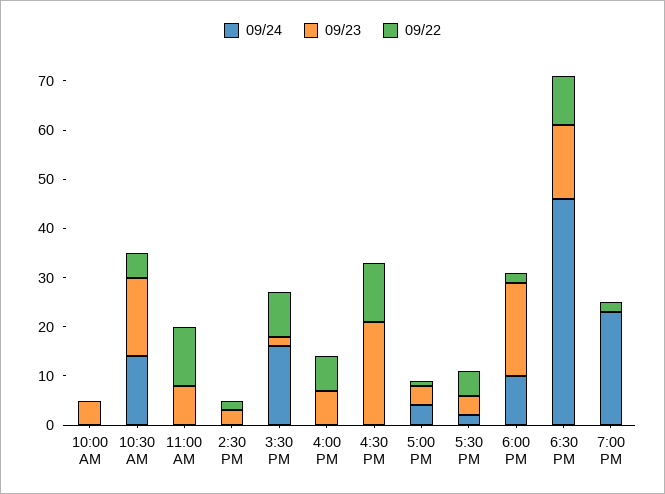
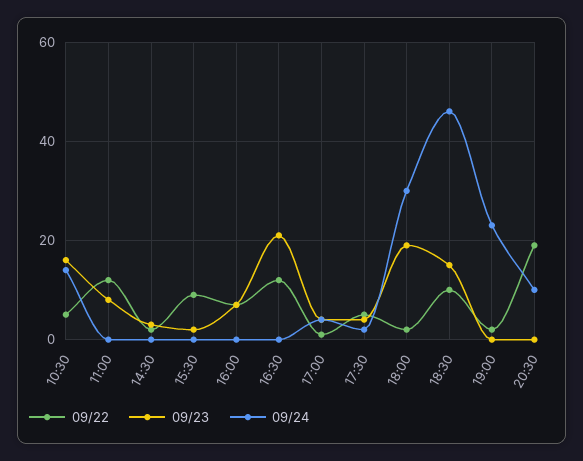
09/24, 10:00 AM: 0 -> none
09/23, 10:00 AM: 5 -> none
09/22, 10:00 AM: 0 -> none
09/24, 3:30 PM: 15 -> 0
09/24, 6:00 PM: 10 -> 30
09/22, 20:30: none -> 20
09/23, 20:30: none -> 0
09/24, 20:30: none -> 10

